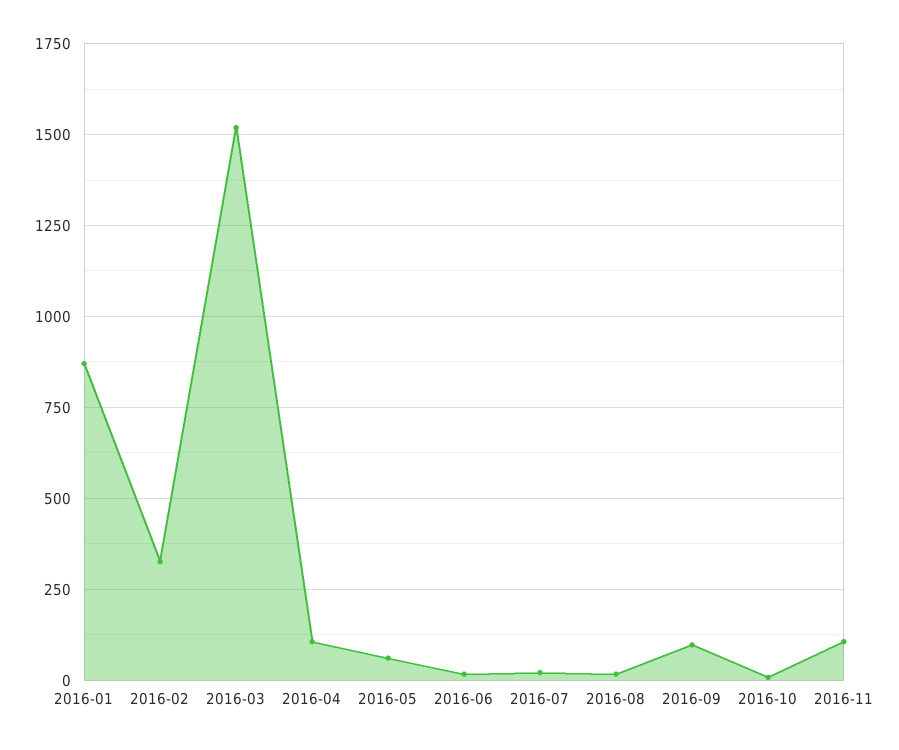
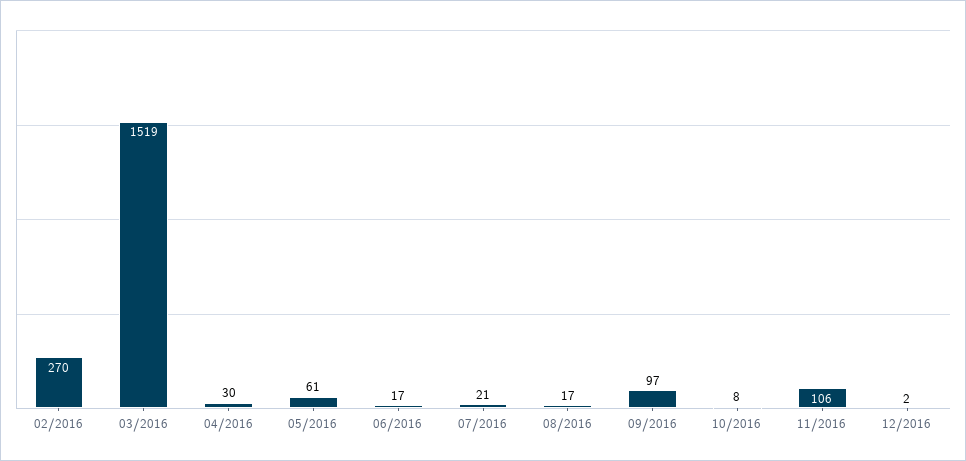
2016-01: 875 -> none
2016-02: 325 -> 270
2016-04: 100 -> 30
12/2016: none -> 2

